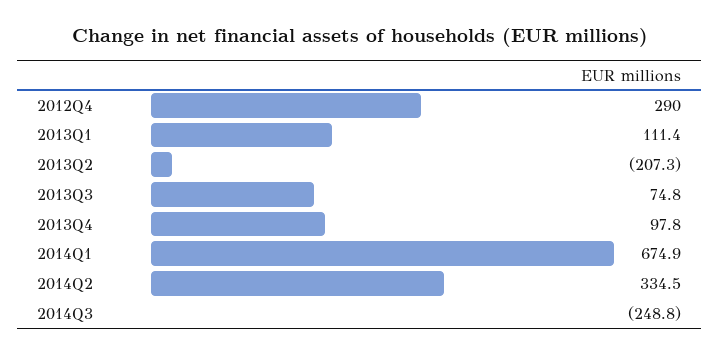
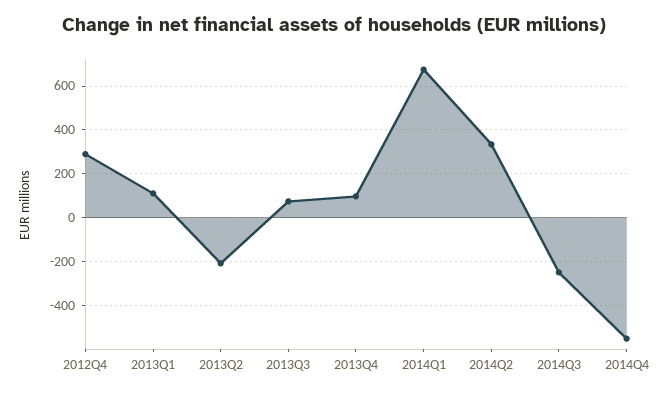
2014Q4: none -> -550

